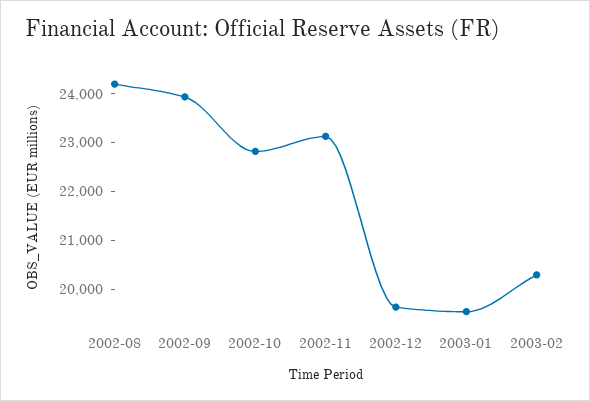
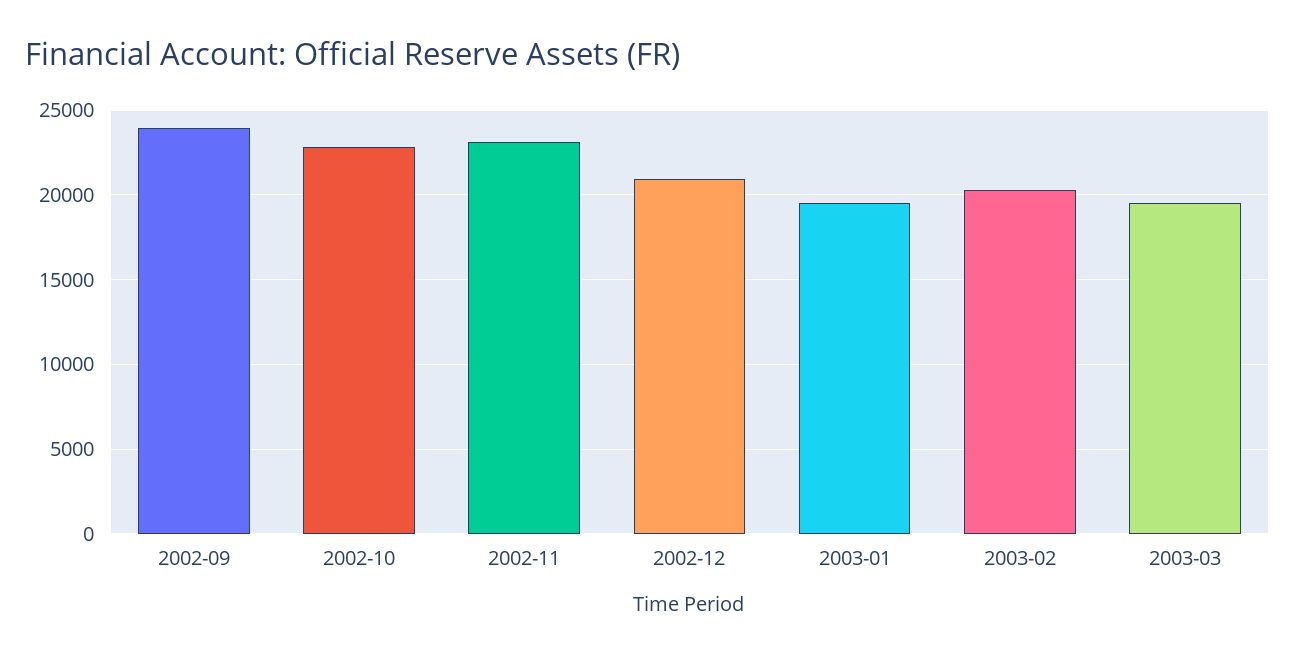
2002-08: 24200 -> none
2002-12: 19600 -> 21000
2003-03: none -> 19500

